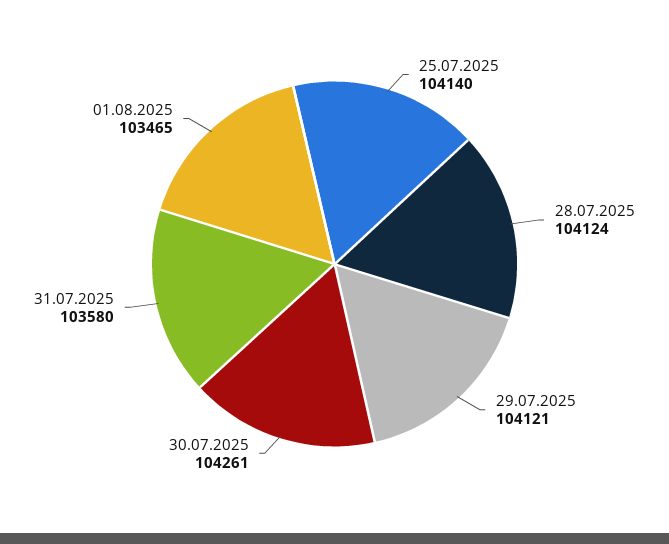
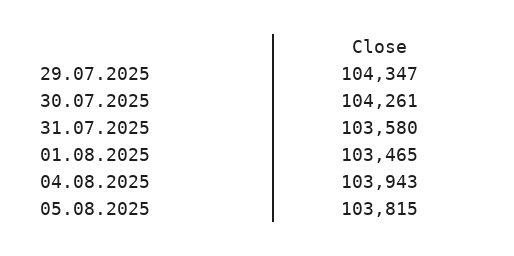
25.07.2025: 104140 -> none
28.07.2025: 104124 -> none
29.07.2025: 104121 -> 104347
04.08.2025: none -> 103943
05.08.2025: none -> 103815

